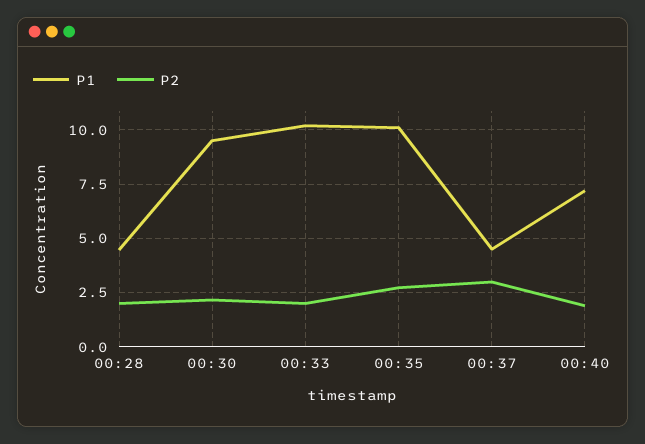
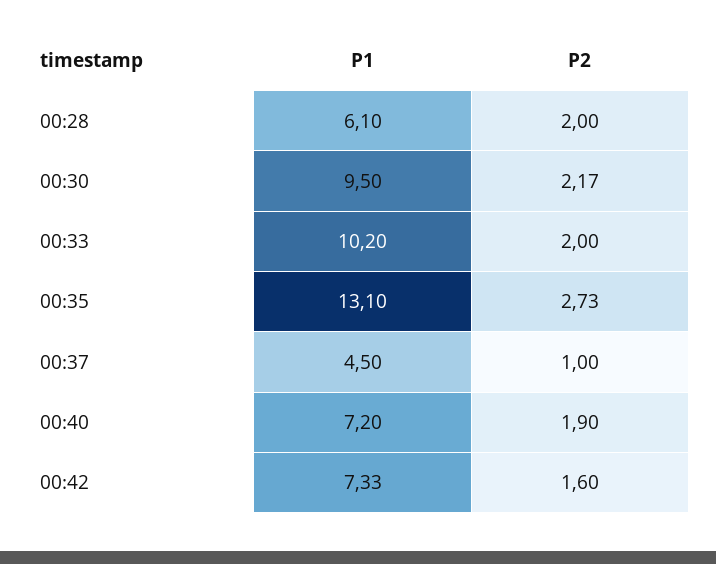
P1, 00:28: 4.5 -> 6.1
P1, 00:35: 10 -> 13.1
P2, 00:37: 3 -> 1
P1, 00:42: none -> 7.33
P2, 00:42: none -> 1.6

